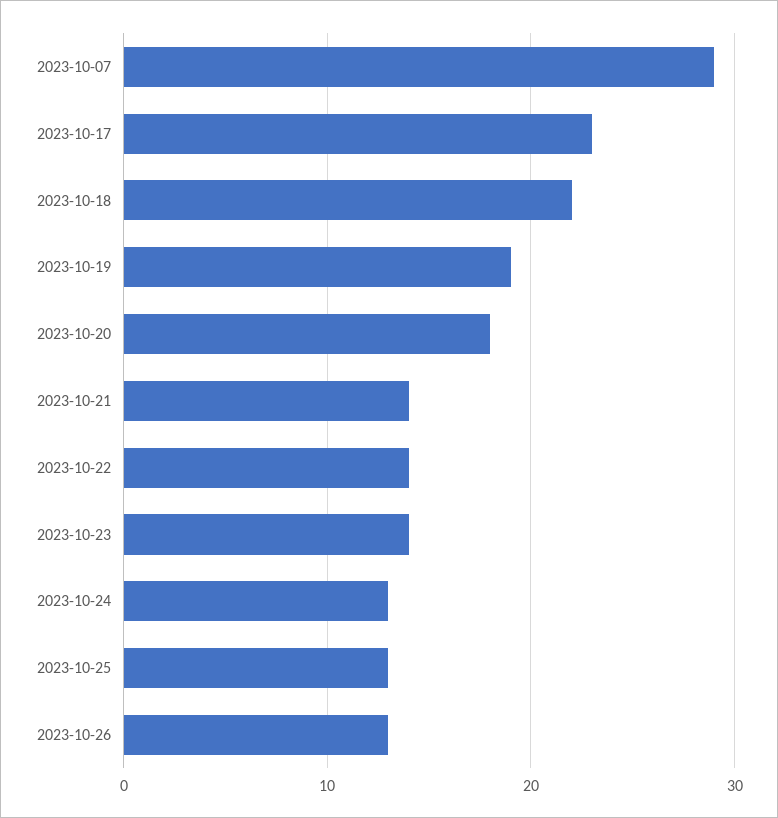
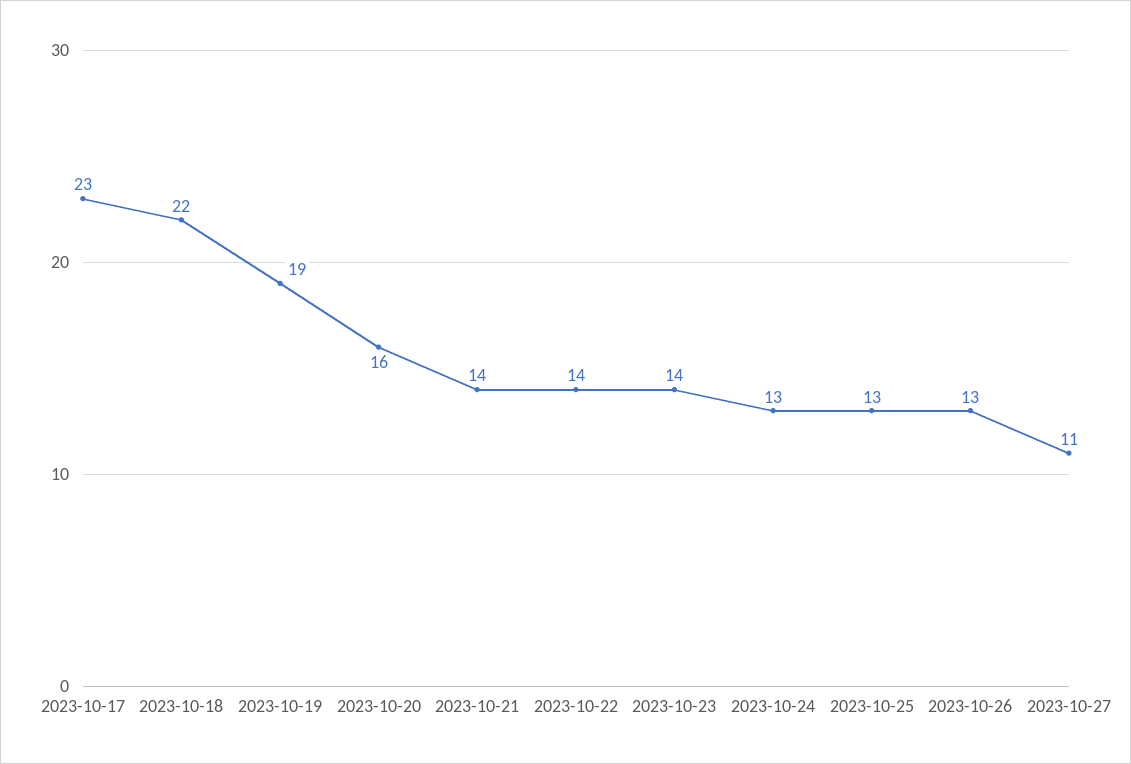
2023-10-07: 29 -> none
2023-10-20: 18 -> 16
2023-10-27: none -> 11

